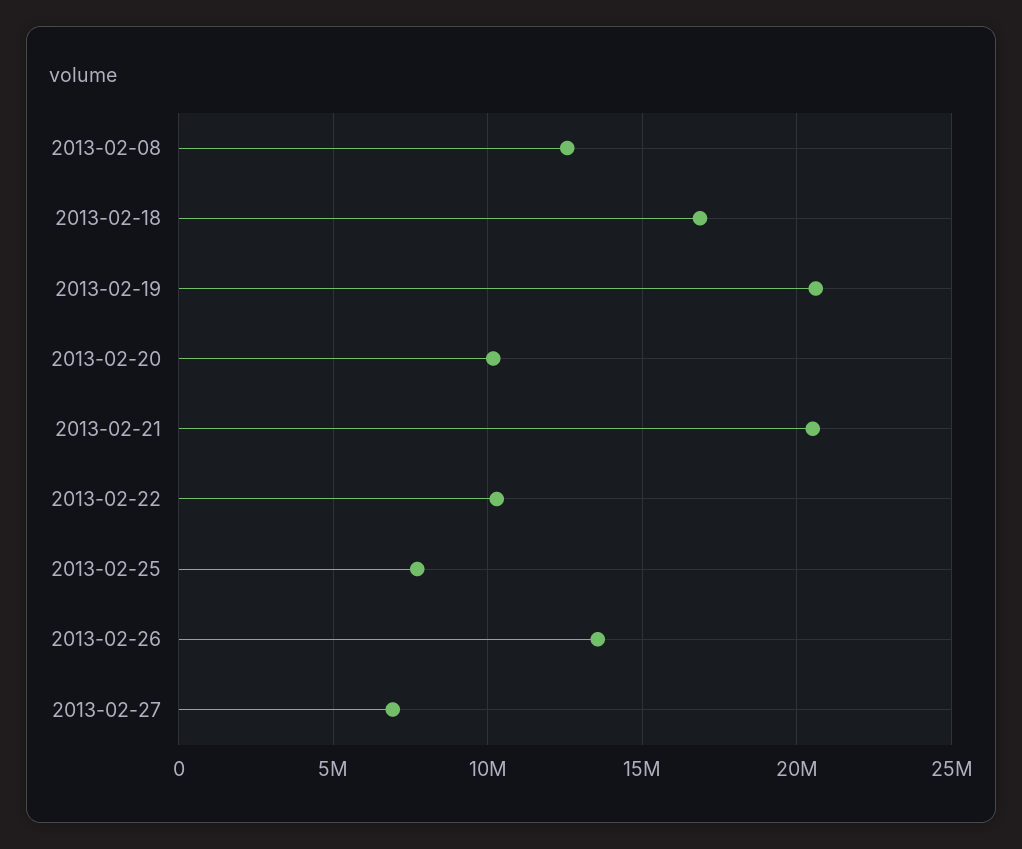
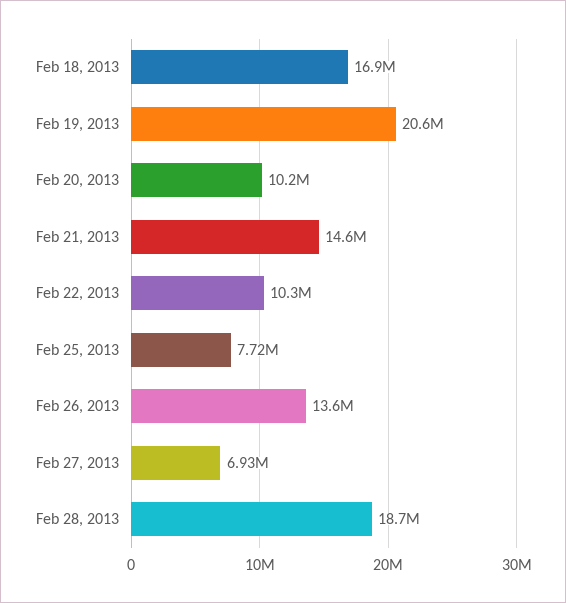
2013-02-08: 12500000 -> none
2013-02-21: 20500000 -> 14600000
Feb 28, 2013: none -> 18700000

